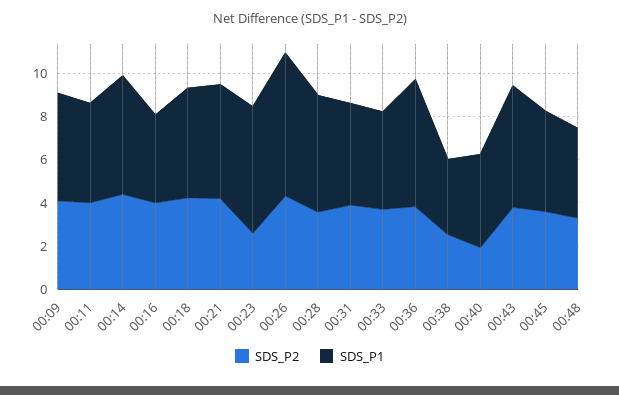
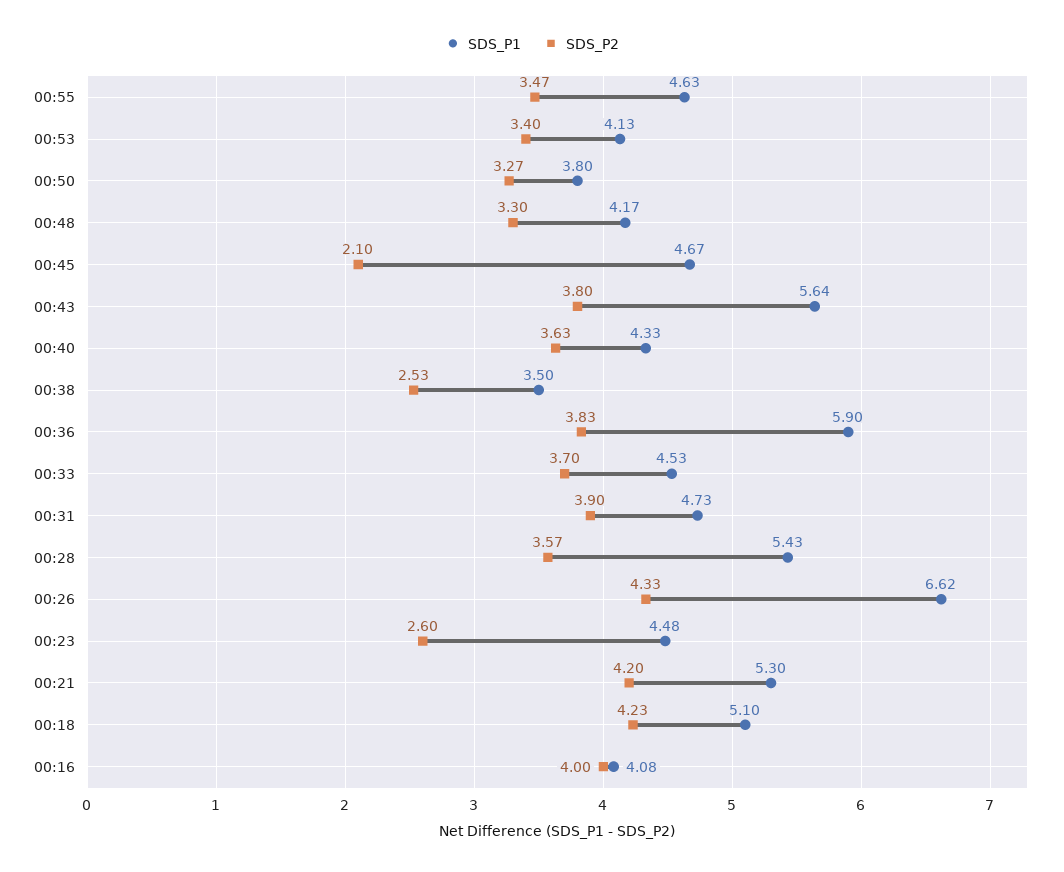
SDS_P2, 00:09: 4 -> none
SDS_P1, 00:09: 5 -> none
SDS_P2, 00:11: 4 -> none
SDS_P1, 00:11: 4.5 -> none
SDS_P2, 00:14: 4.5 -> none
SDS_P1, 00:14: 5.5 -> none
SDS_P1, 00:23: 6 -> 4.48
SDS_P2, 00:40: 2 -> 3.63
SDS_P2, 00:45: 3.5 -> 2.1
SDS_P1, 00:55: none -> 4.63
SDS_P2, 00:55: none -> 3.47
SDS_P1, 00:53: none -> 4.13
SDS_P2, 00:53: none -> 3.4
SDS_P1, 00:50: none -> 3.8
SDS_P2, 00:50: none -> 3.27

